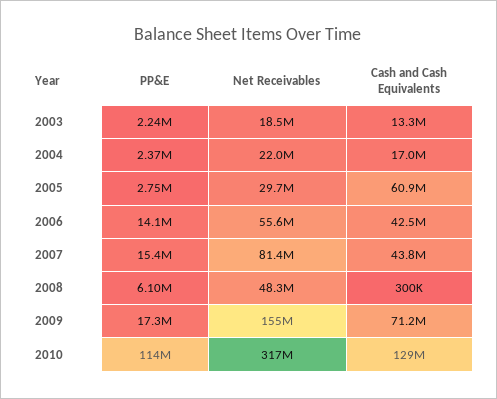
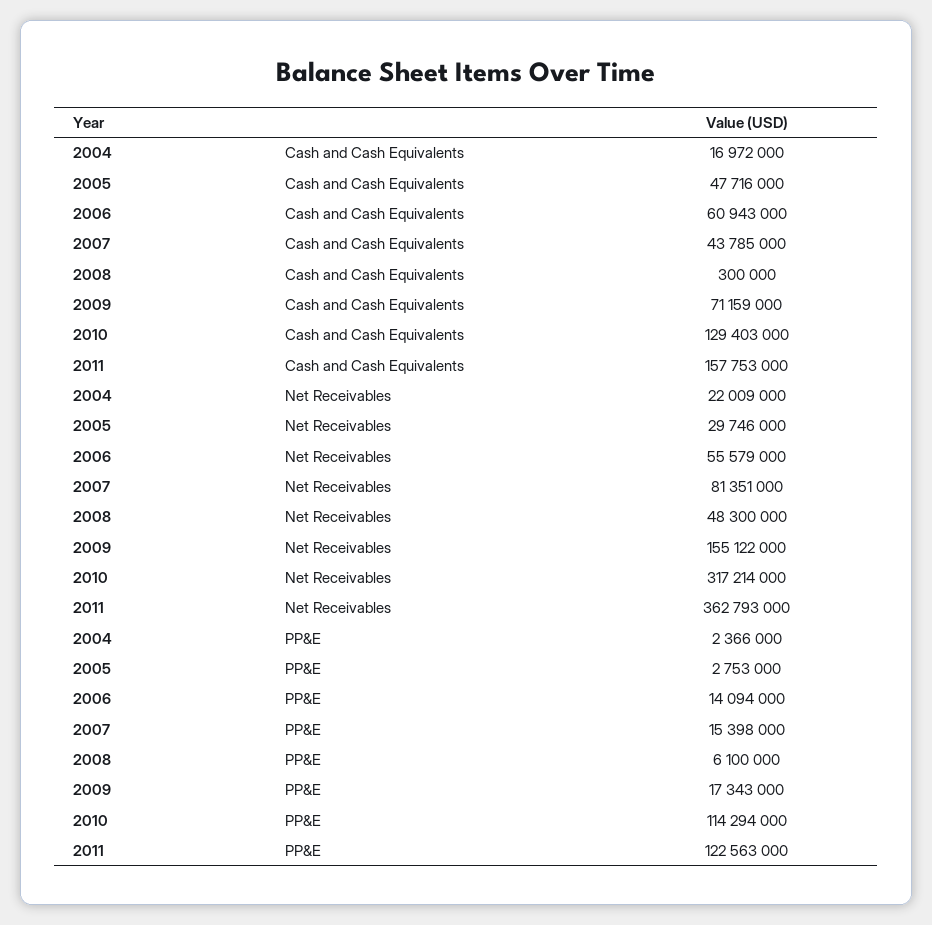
PP&E, 2003: 2240000 -> none
Net Receivables, 2003: 18500000 -> none
Cash and Cash Equivalents, 2003: 13300000 -> none
Cash and Cash Equivalents, 2005: 60900000 -> 47716000
Cash and Cash Equivalents, 2006: 42500000 -> 60943000
Cash and Cash Equivalents, 2011: none -> 157753000
Net Receivables, 2011: none -> 362793000
PP&E, 2011: none -> 122563000

